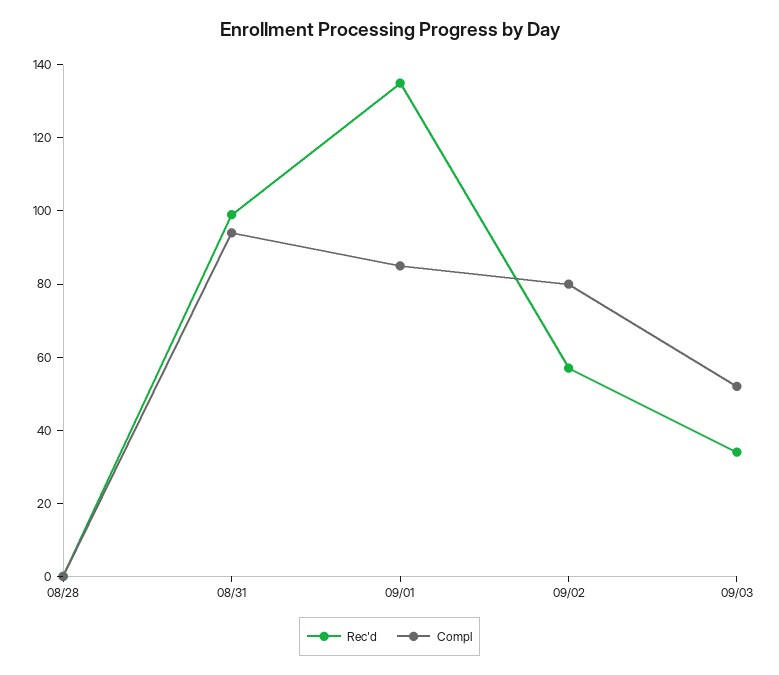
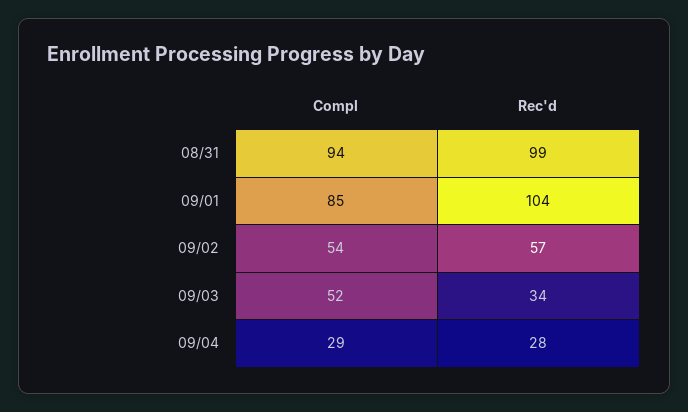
Rec'd, 08/28: 0 -> none
Compl, 08/28: 0 -> none
Rec'd, 09/01: 135 -> 104
Compl, 09/02: 80 -> 54
Compl, 09/04: none -> 29
Rec'd, 09/04: none -> 28

